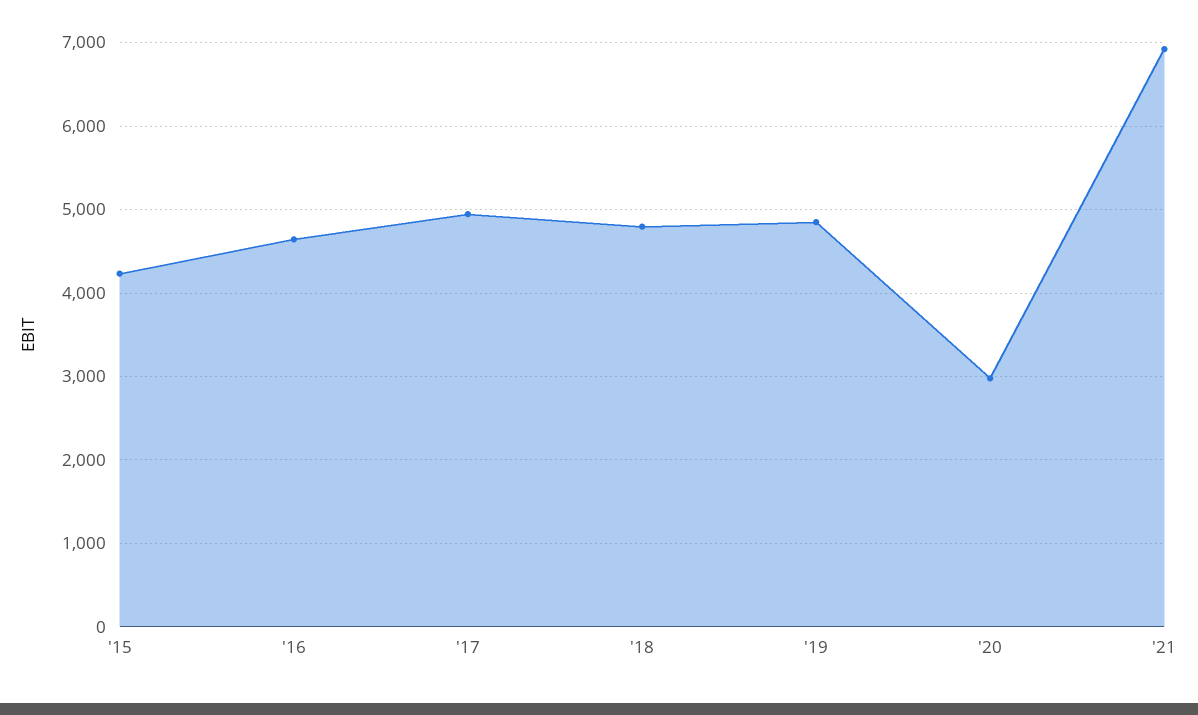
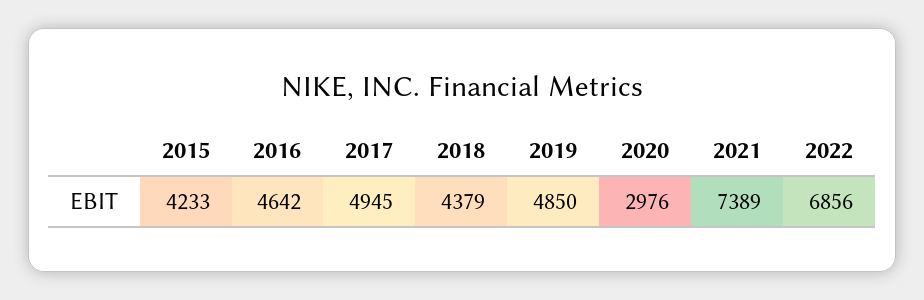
'18: 4800 -> 4379
'21: 6900 -> 7389
2022: none -> 6856

